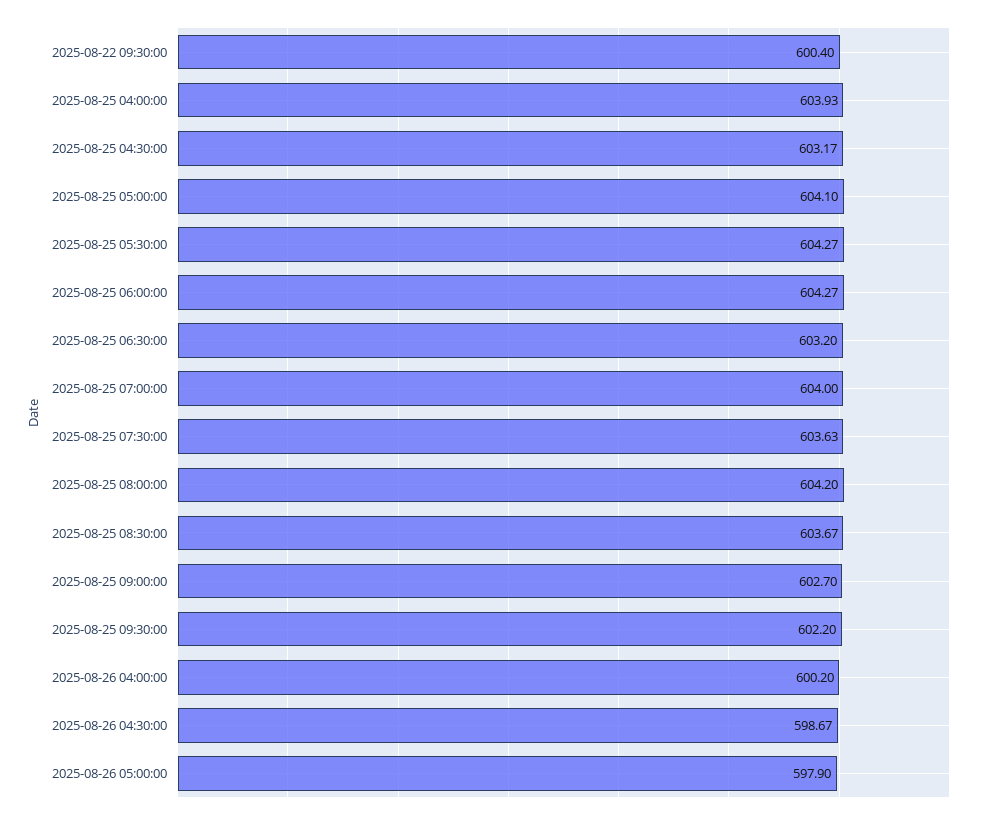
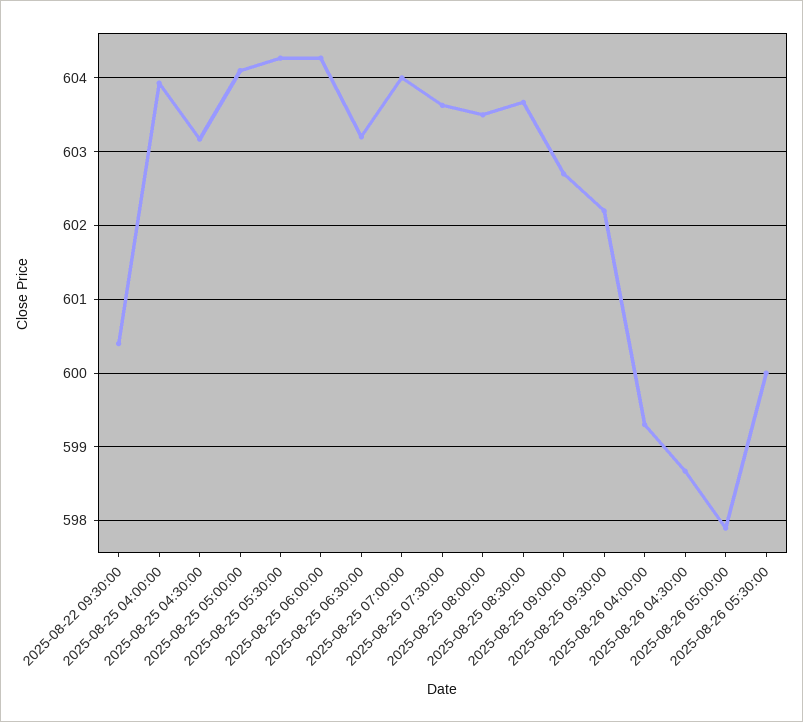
2025-08-25 08:00:00: 604.2 -> 603.5
2025-08-26 04:00:00: 600.2 -> 599.3
2025-08-26 05:30:00: none -> 600

